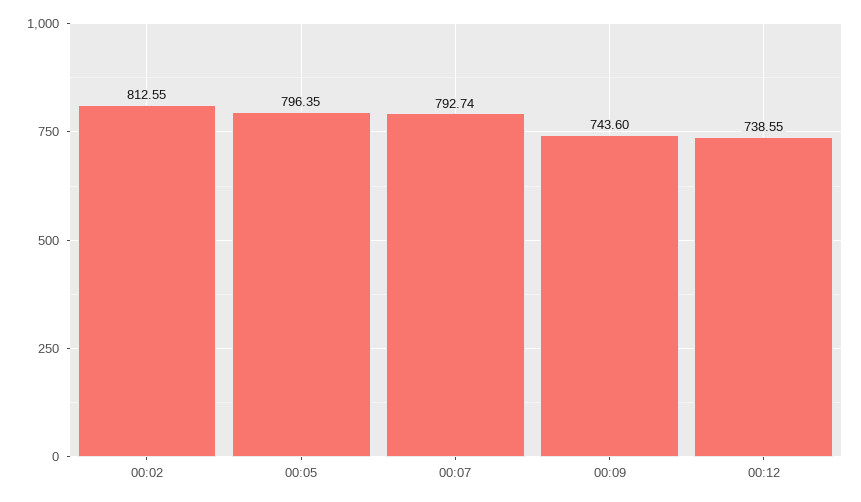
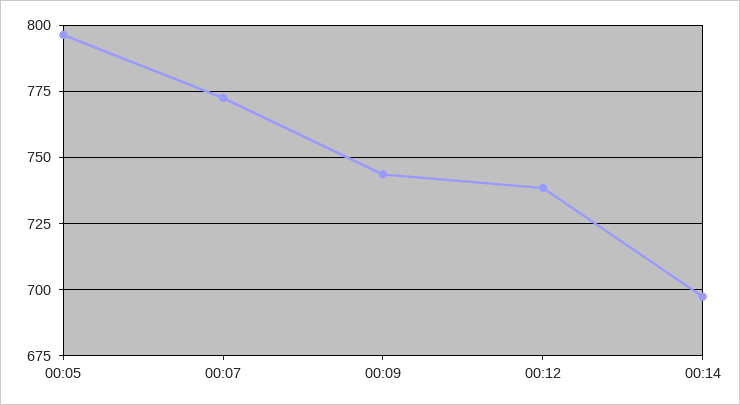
00:02: 812.55 -> none
00:07: 792.74 -> 772.5
00:14: none -> 697.5

